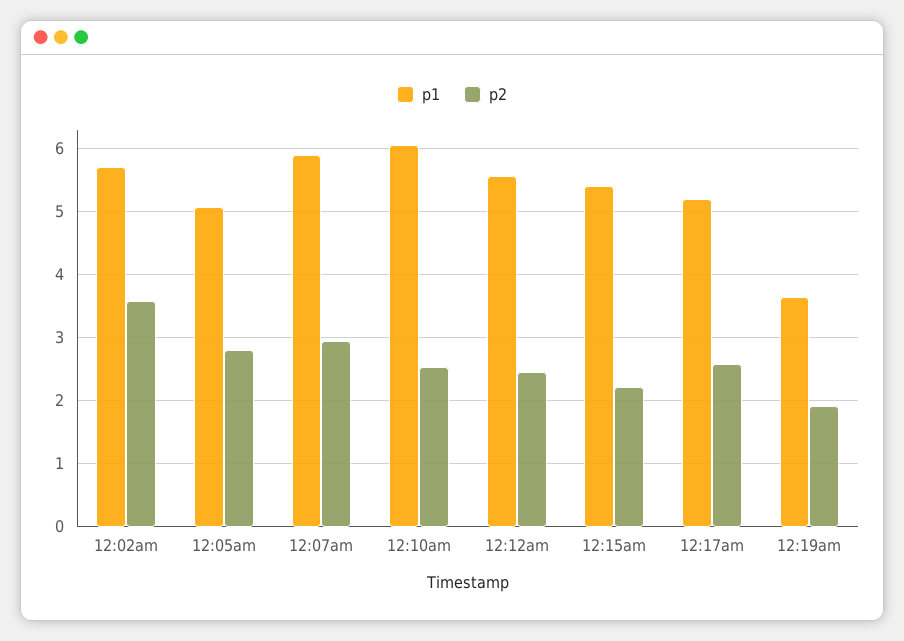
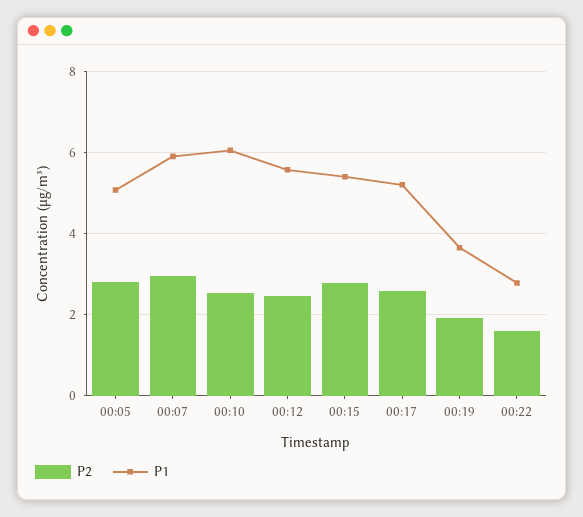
p1, 12:02am: 5.7 -> none
p2, 12:02am: 3.6 -> none
p2, 12:15am: 2.2 -> 2.8
p2, 00:22: none -> 1.6
p1, 00:22: none -> 2.8

